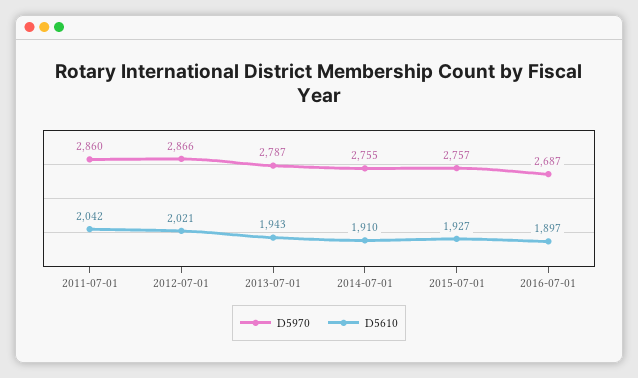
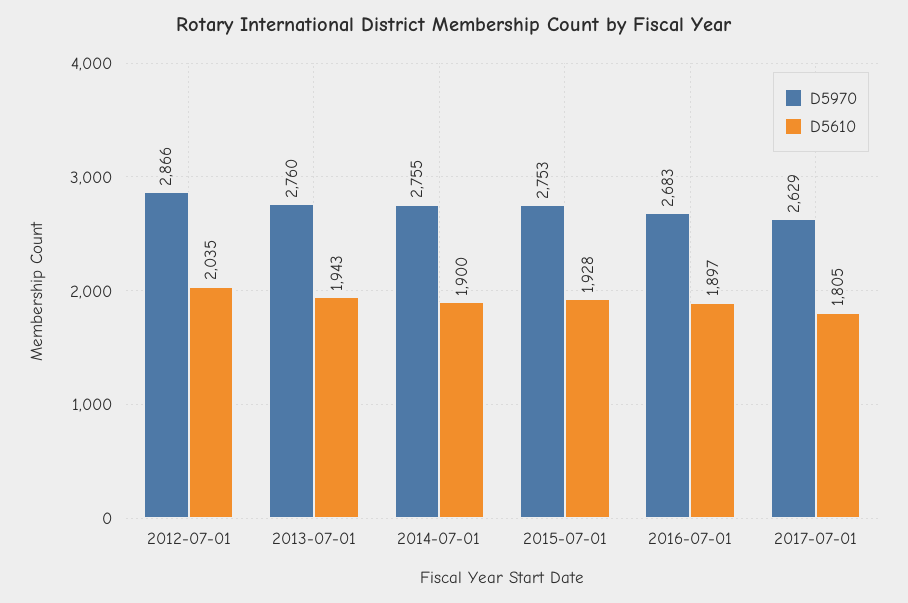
D5970, 2011-07-01: 2860 -> none
D5610, 2011-07-01: 2042 -> none
D5610, 2012-07-01: 2021 -> 2035
D5970, 2013-07-01: 2787 -> 2760
D5610, 2014-07-01: 1910 -> 1900
D5970, 2015-07-01: 2757 -> 2753
D5610, 2015-07-01: 1927 -> 1928
D5970, 2016-07-01: 2687 -> 2683
D5970, 2017-07-01: none -> 2629
D5610, 2017-07-01: none -> 1805

